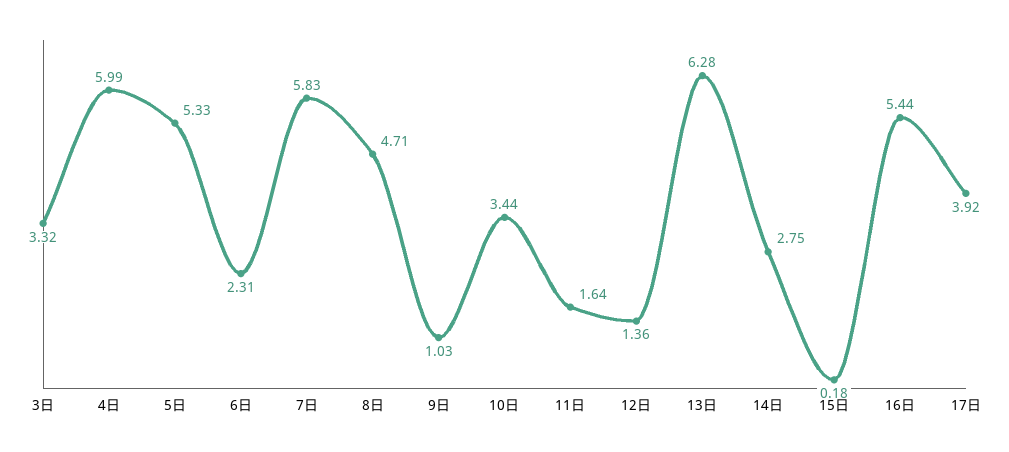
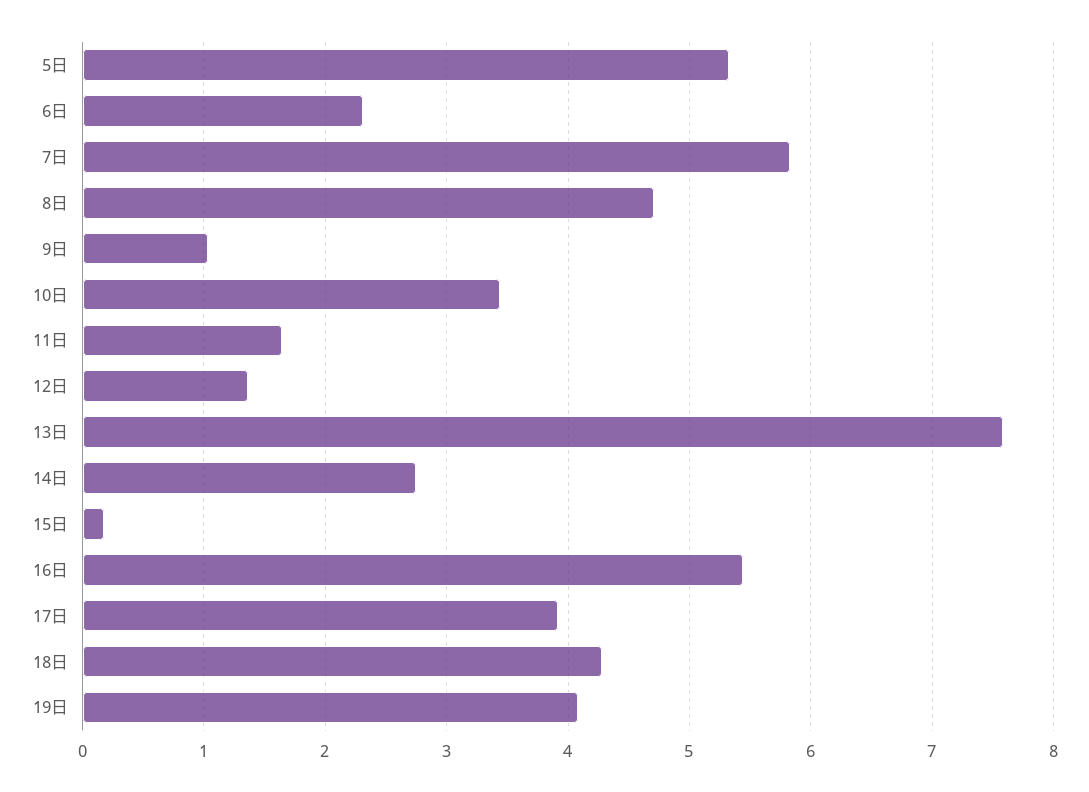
3日: 3.32 -> none
4日: 5.99 -> none
13日: 6.28 -> 7.6
18日: none -> 4.3
19日: none -> 4.1

